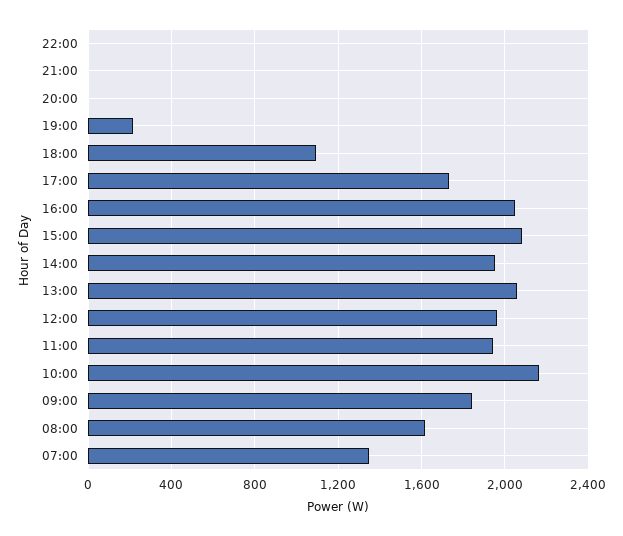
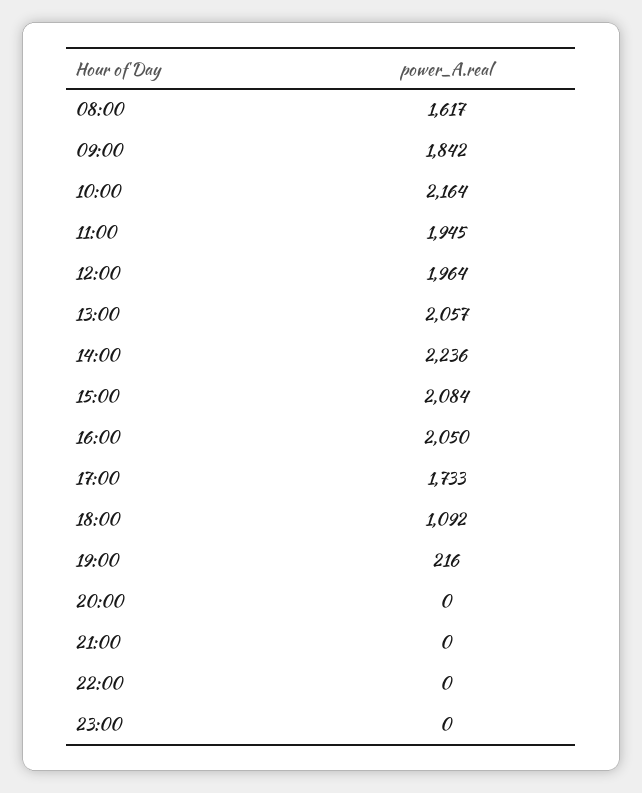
14:00: 1950 -> 2236
07:00: 1350 -> none
23:00: none -> 0

